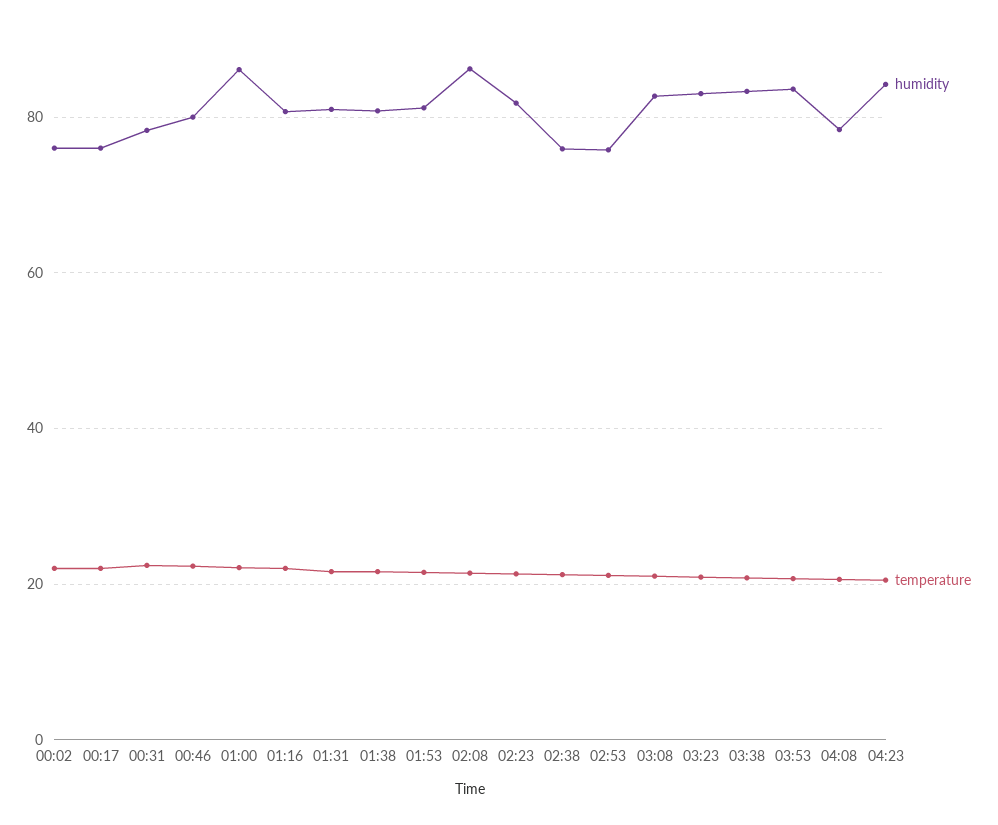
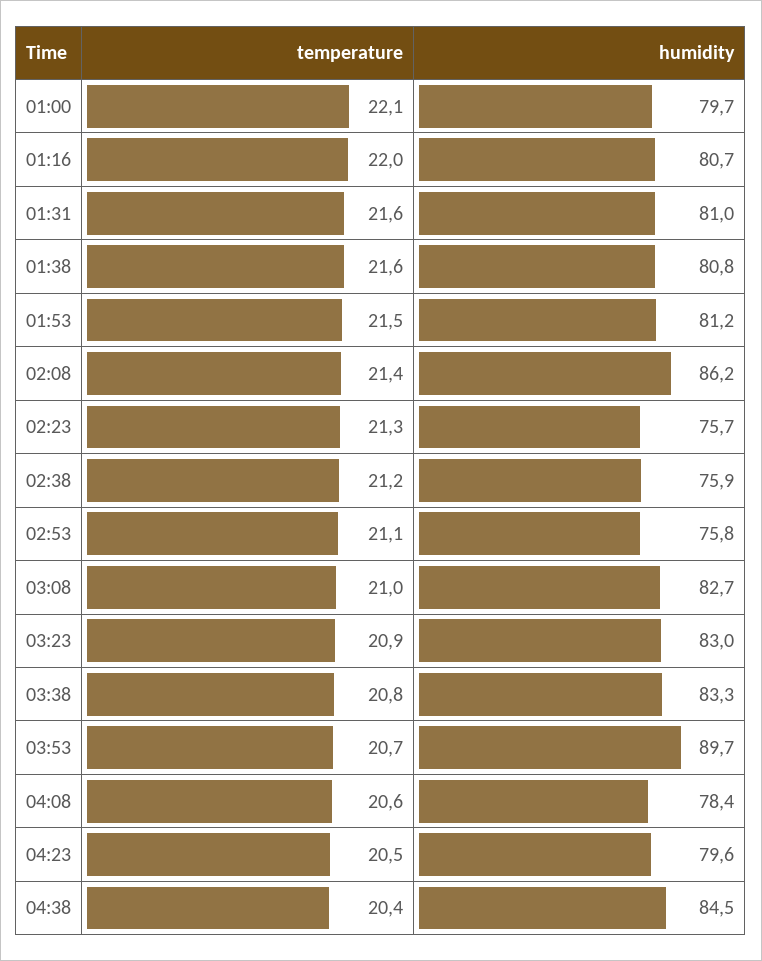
humidity, 00:02: 76 -> none
temperature, 00:02: 22 -> none
humidity, 00:17: 76 -> none
temperature, 00:17: 22 -> none
humidity, 00:31: 78 -> none
temperature, 00:31: 22 -> none
humidity, 00:46: 80 -> none
temperature, 00:46: 22 -> none
humidity, 01:00: 86 -> 79.7
humidity, 02:23: 82 -> 75.7
humidity, 03:53: 84 -> 89.7
humidity, 04:23: 84 -> 79.6
temperature, 04:38: none -> 20.4
humidity, 04:38: none -> 84.5

